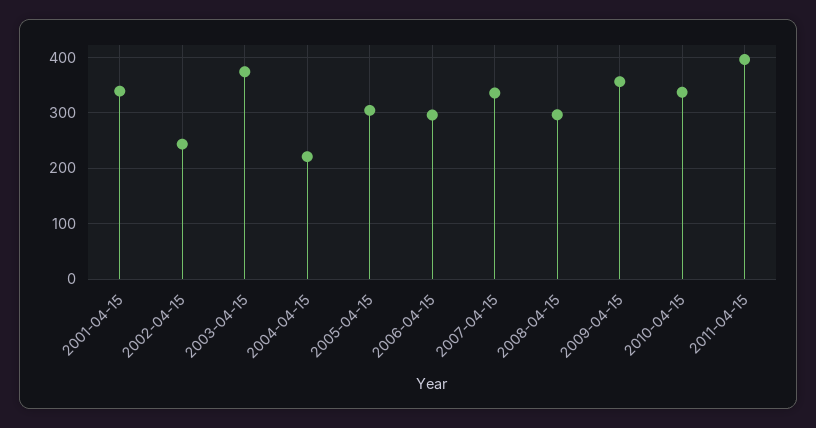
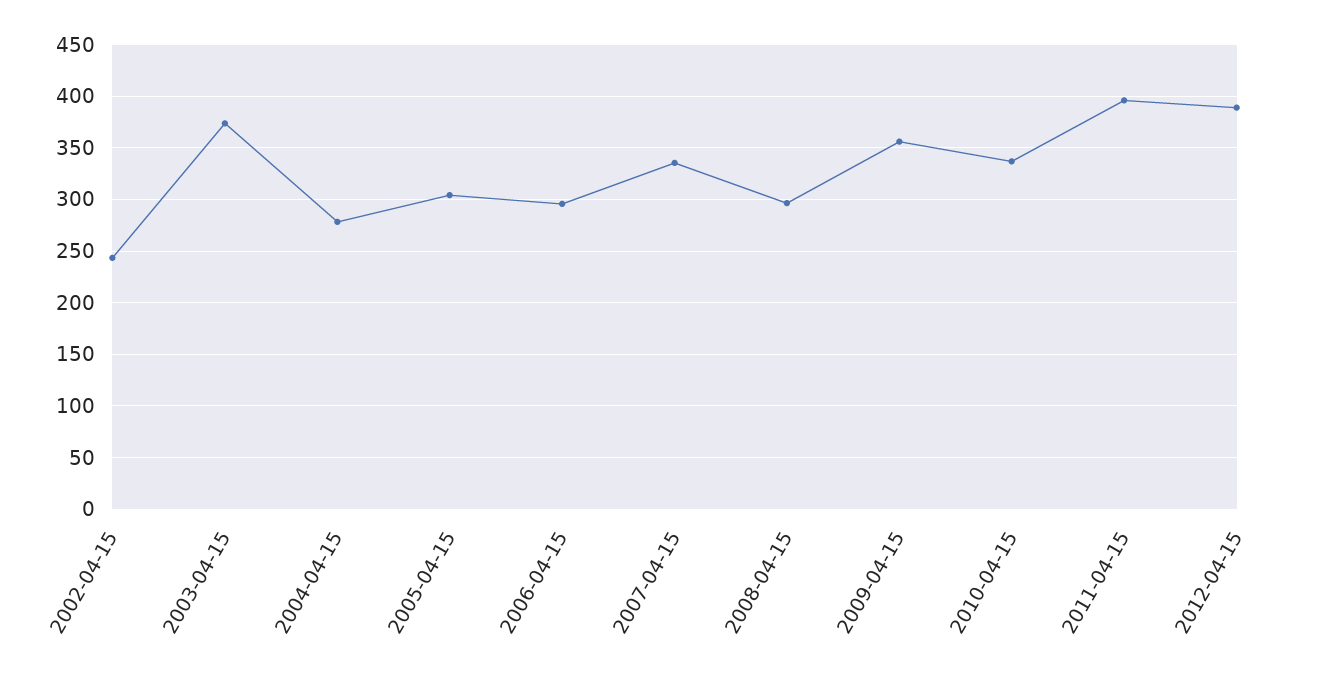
2001-04-15: 340 -> none
2004-04-15: 220 -> 280
2012-04-15: none -> 390

